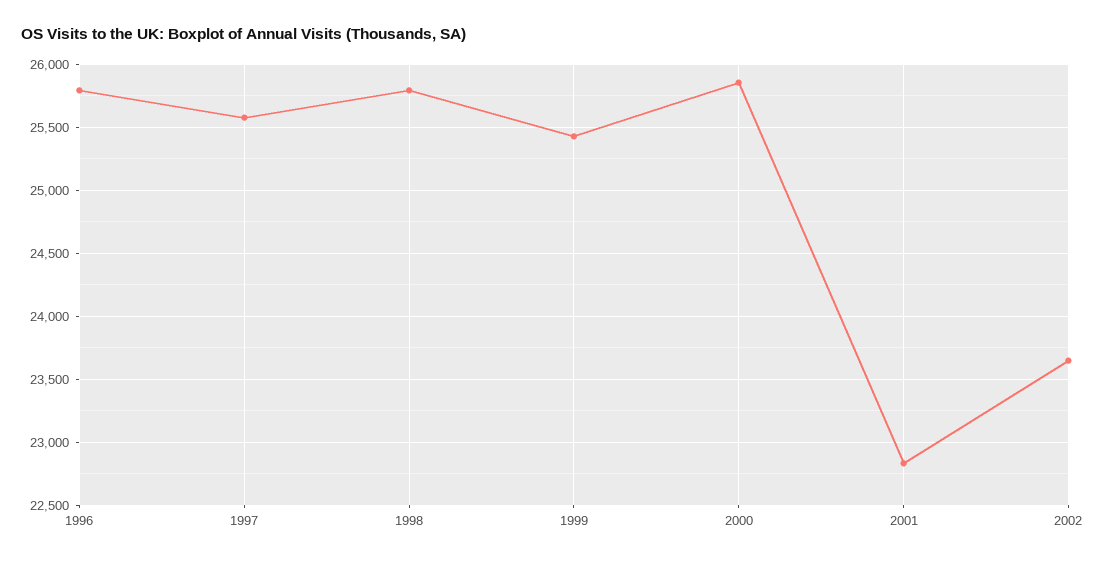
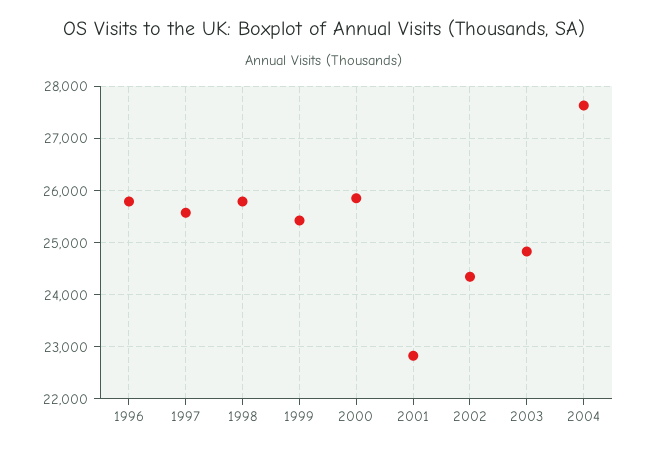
2002: 23650 -> 24400
2003: none -> 24800
2004: none -> 27600

